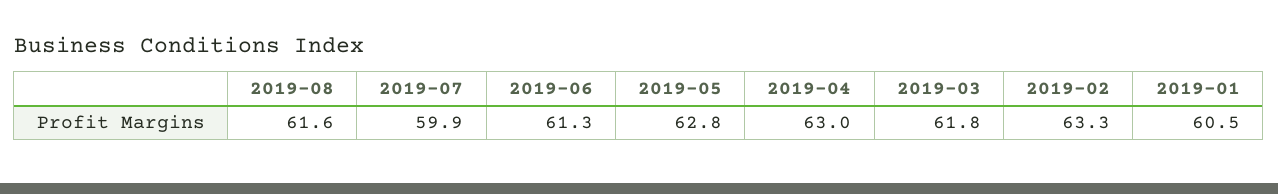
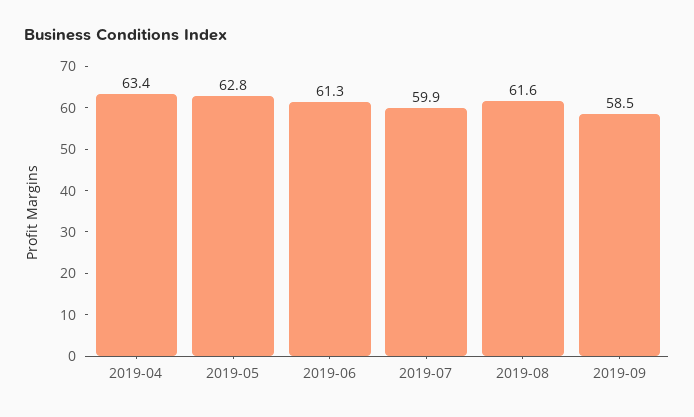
2019-04: 63 -> 63.4
2019-03: 61.8 -> none
2019-02: 63.3 -> none
2019-01: 60.5 -> none
2019-09: none -> 58.5

